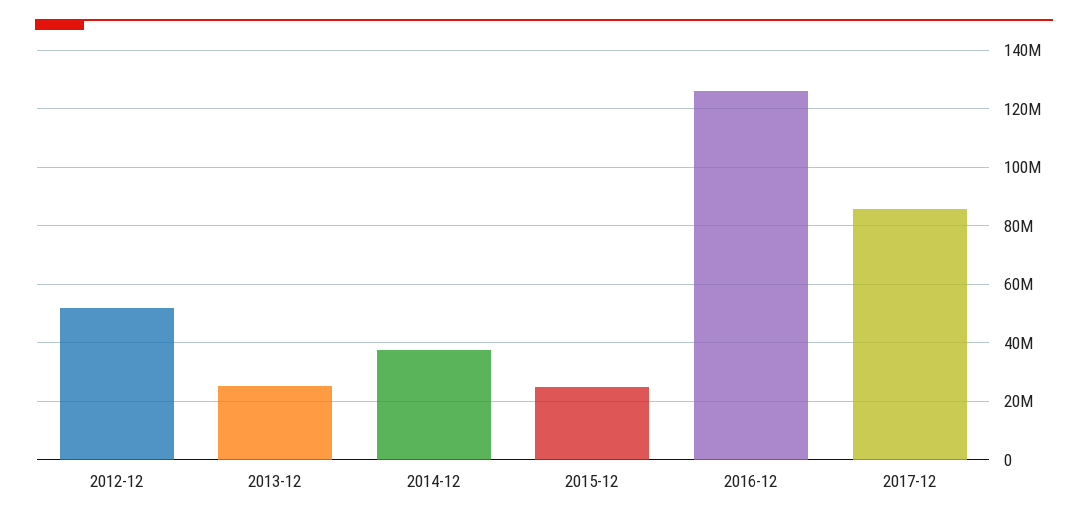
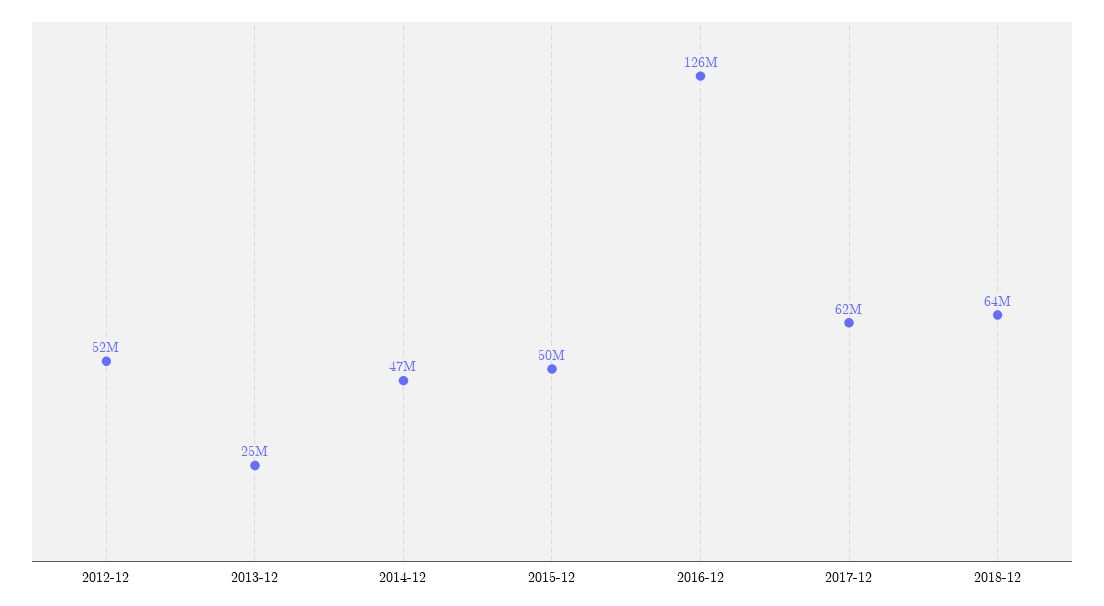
2014-12: 37500000 -> 47000000
2015-12: 25000000 -> 50000000
2017-12: 85000000 -> 62000000
2018-12: none -> 64000000

